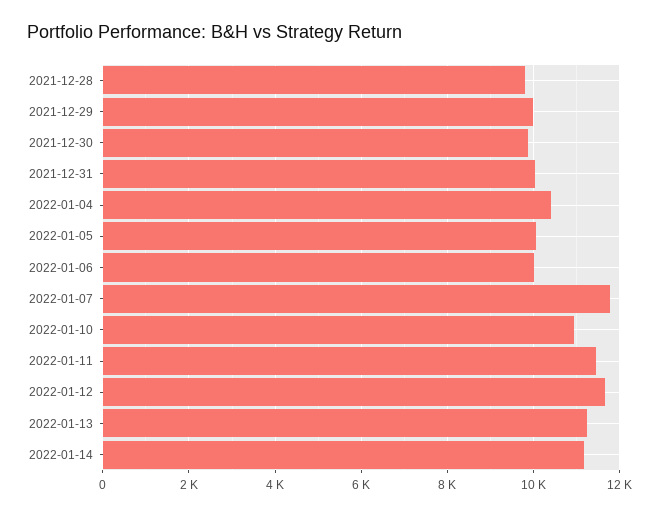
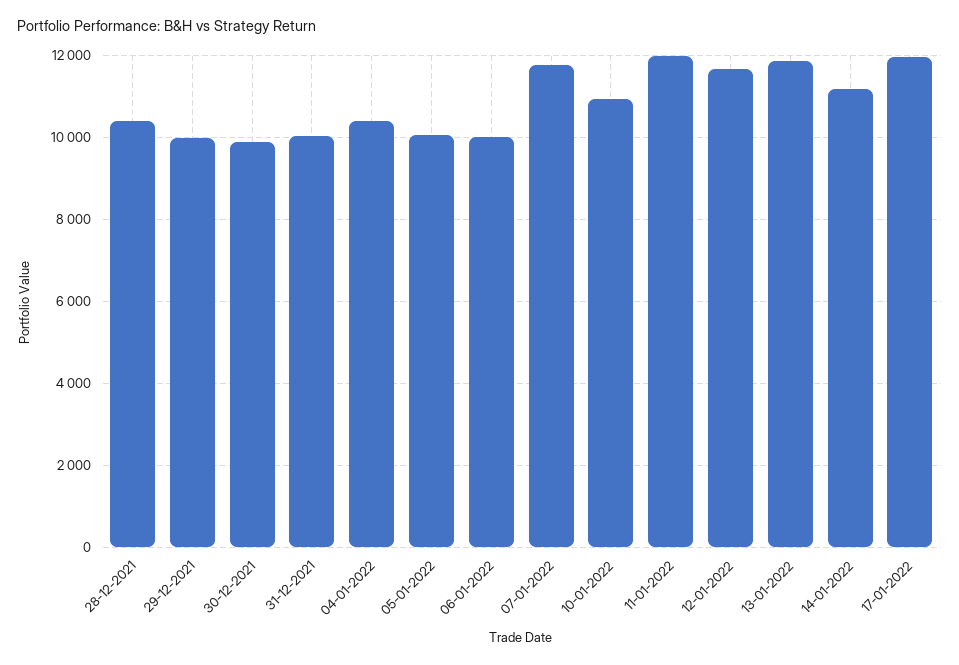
2021-12-28: 9800 -> 10400
2022-01-11: 11400 -> 12000
2022-01-13: 11200 -> 11800
17-01-2022: none -> 12000

